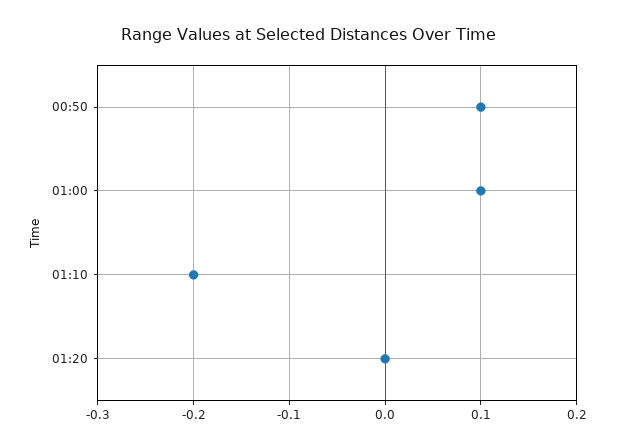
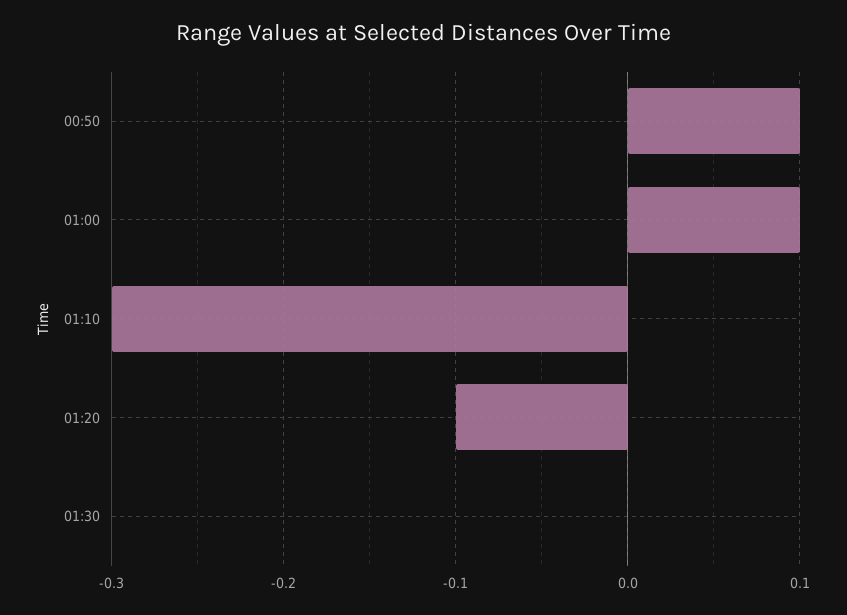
01:10: -0.2 -> -0.3
01:20: 0 -> -0.1
01:30: none -> 0

